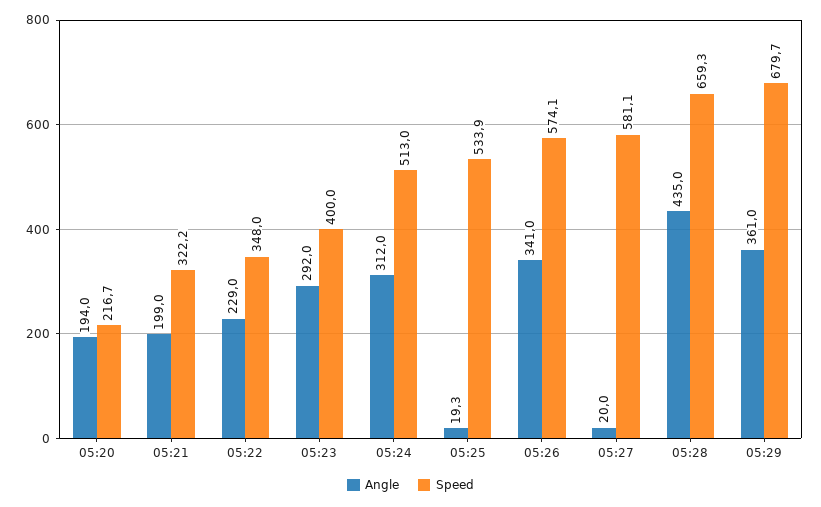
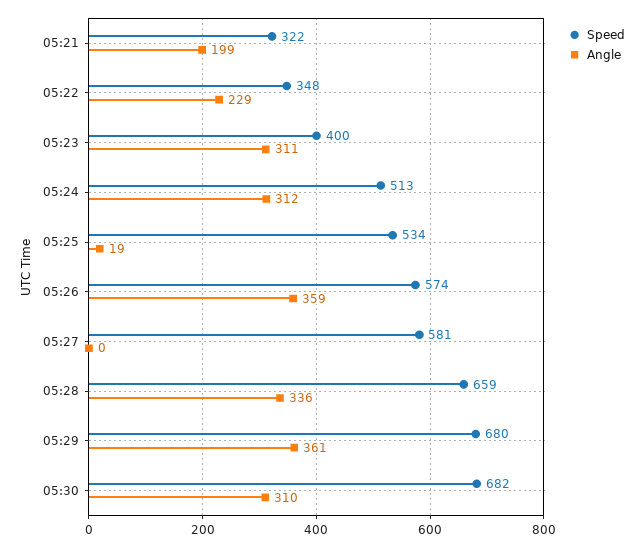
Angle, 05:20: 194 -> none
Speed, 05:20: 216.7 -> none
Angle, 05:23: 292 -> 311
Angle, 05:26: 341 -> 359
Angle, 05:27: 20 -> 0
Angle, 05:28: 435 -> 336
Speed, 05:30: none -> 682
Angle, 05:30: none -> 310

